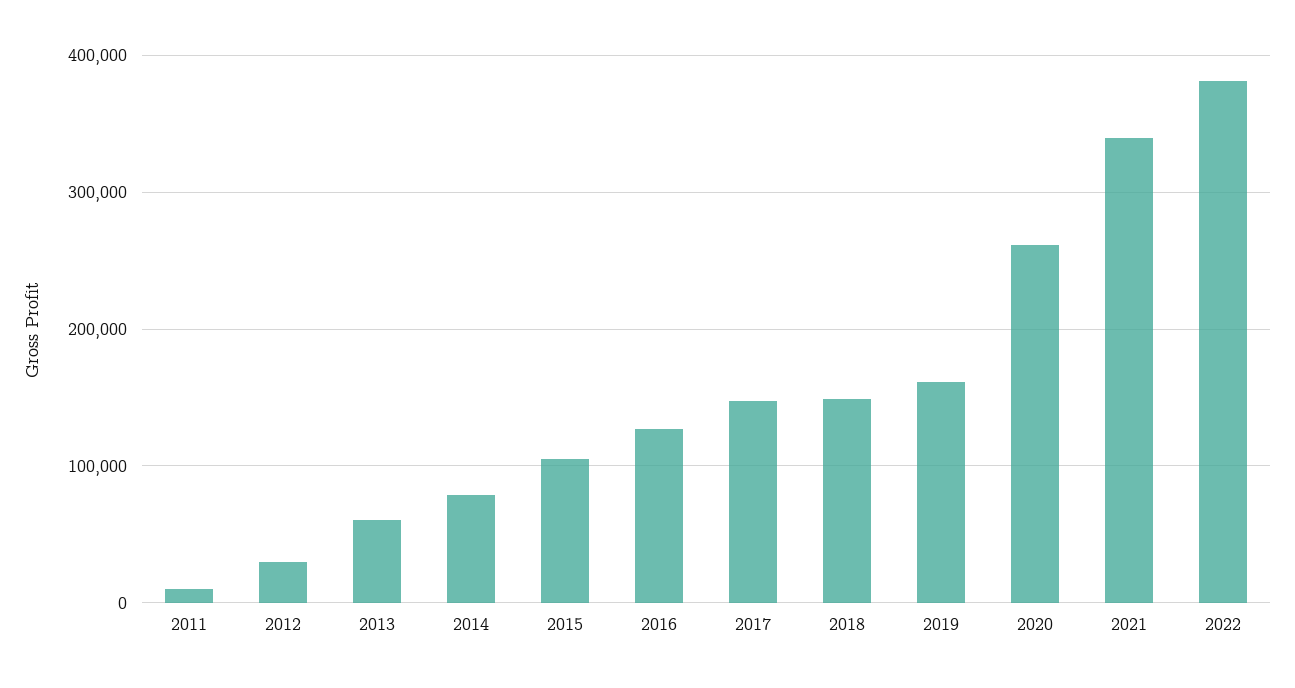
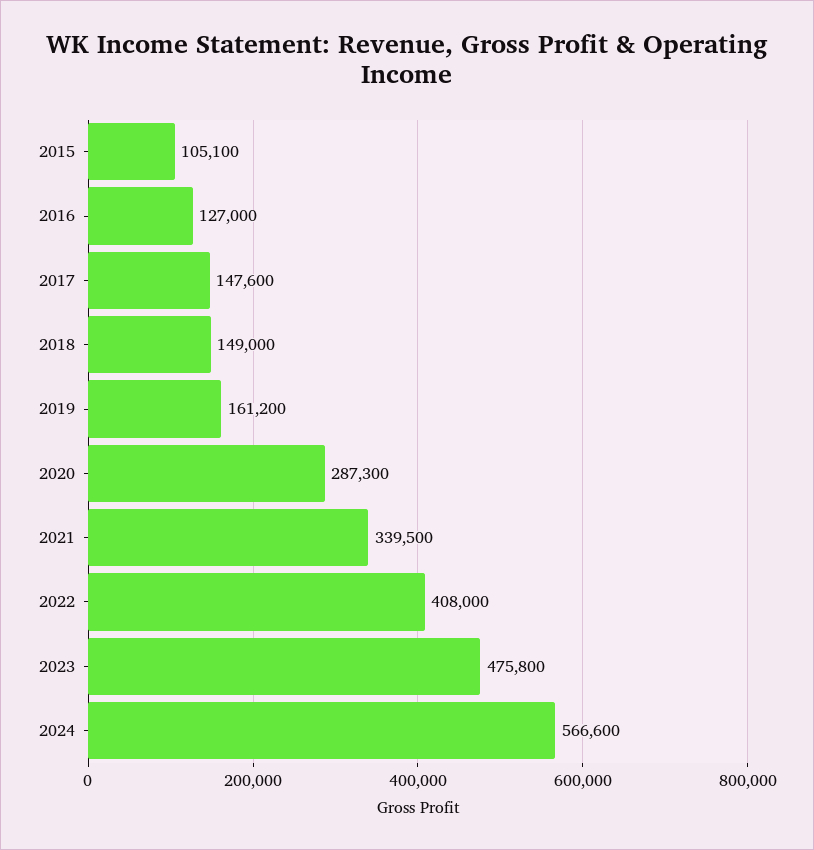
2011: 10000 -> none
2012: 30000 -> none
2013: 60000 -> none
2014: 80000 -> none
2020: 260000 -> 287300
2022: 380000 -> 408000
2023: none -> 475800
2024: none -> 566600

